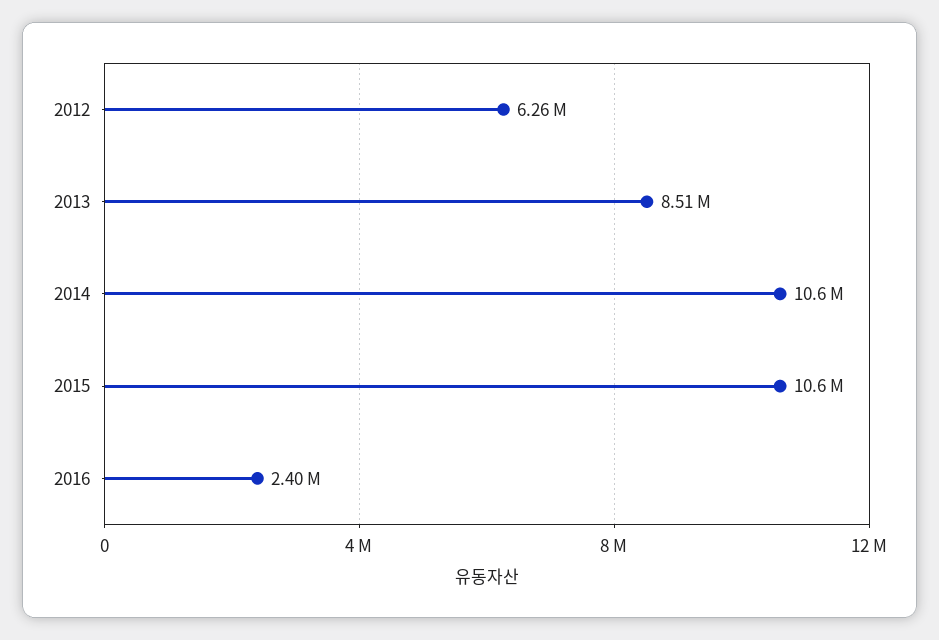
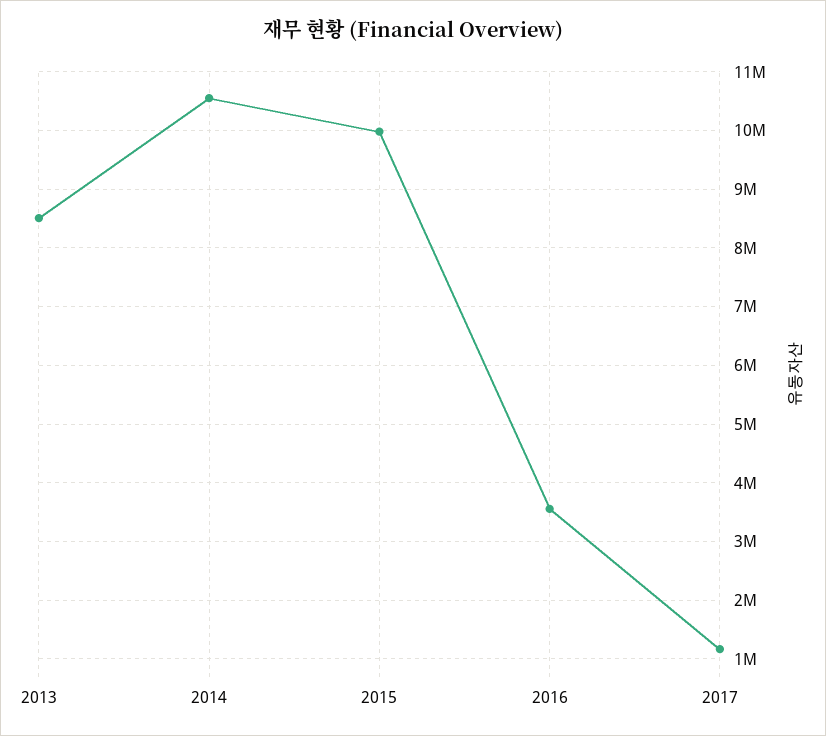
2012: 6260000 -> none
2015: 10600000 -> 10000000
2016: 2400000 -> 3600000
2017: none -> 1200000

